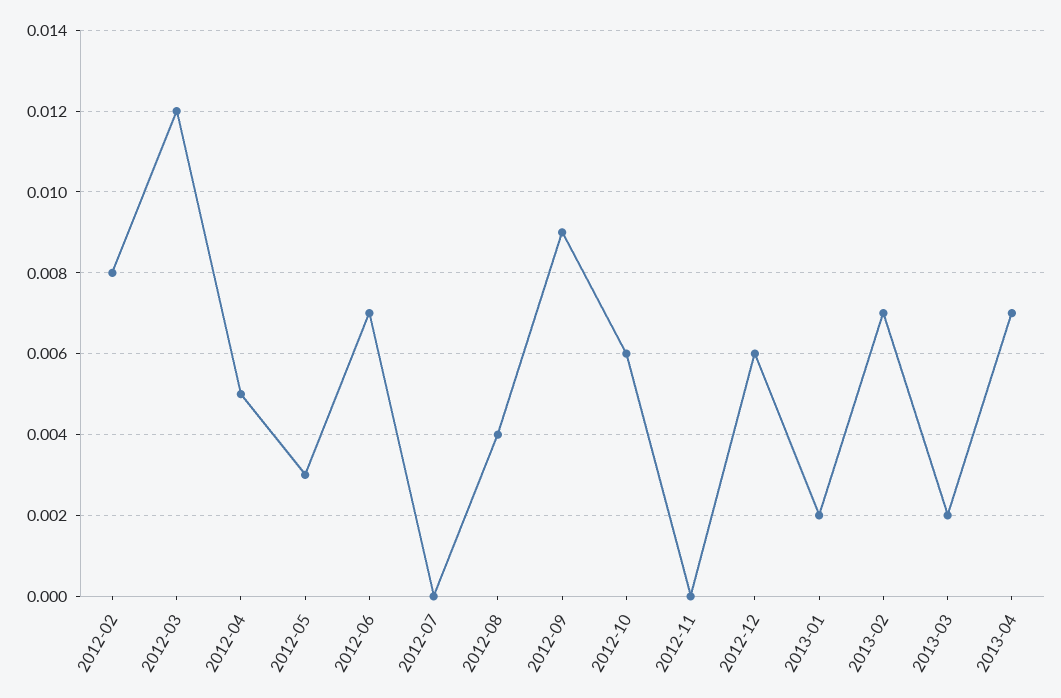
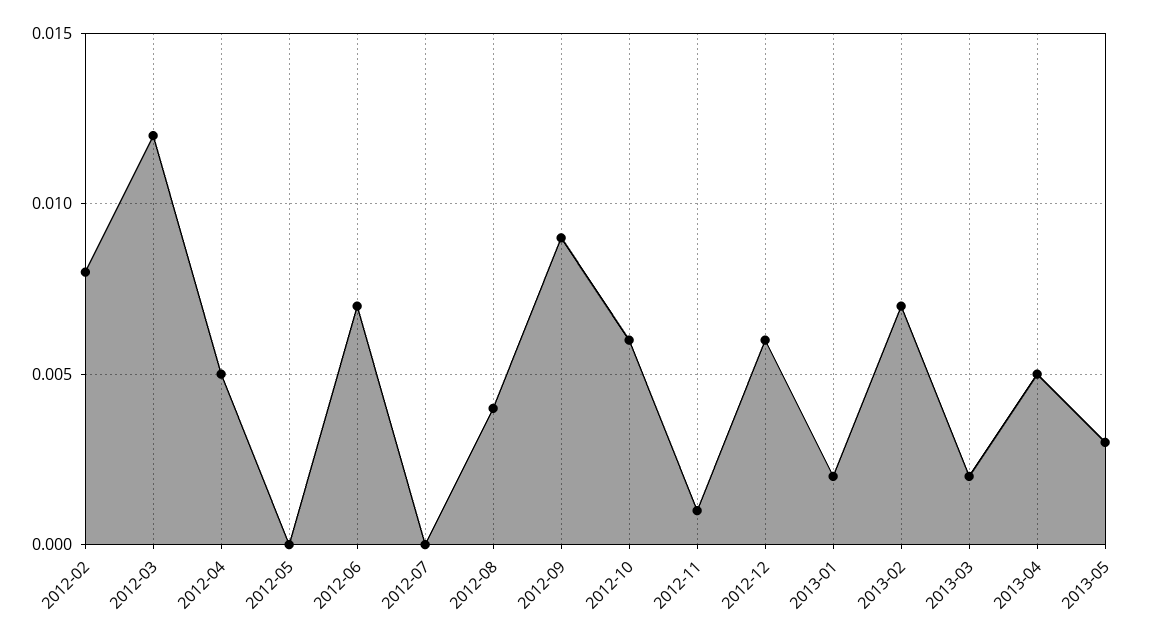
2012-05: 0.003 -> 0
2012-11: 0 -> 0.001
2013-04: 0.007 -> 0.005
2013-05: none -> 0.003

